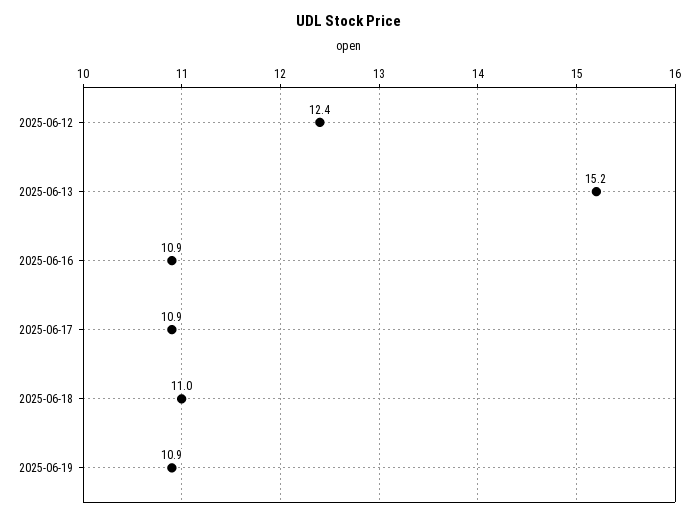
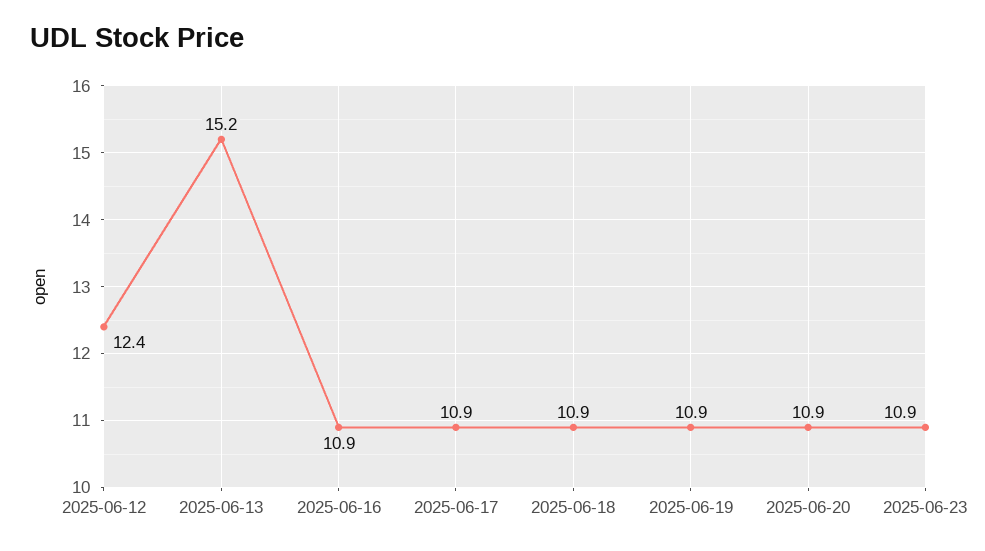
2025-06-18: 11 -> 10.9
2025-06-20: none -> 10.9
2025-06-23: none -> 10.9

